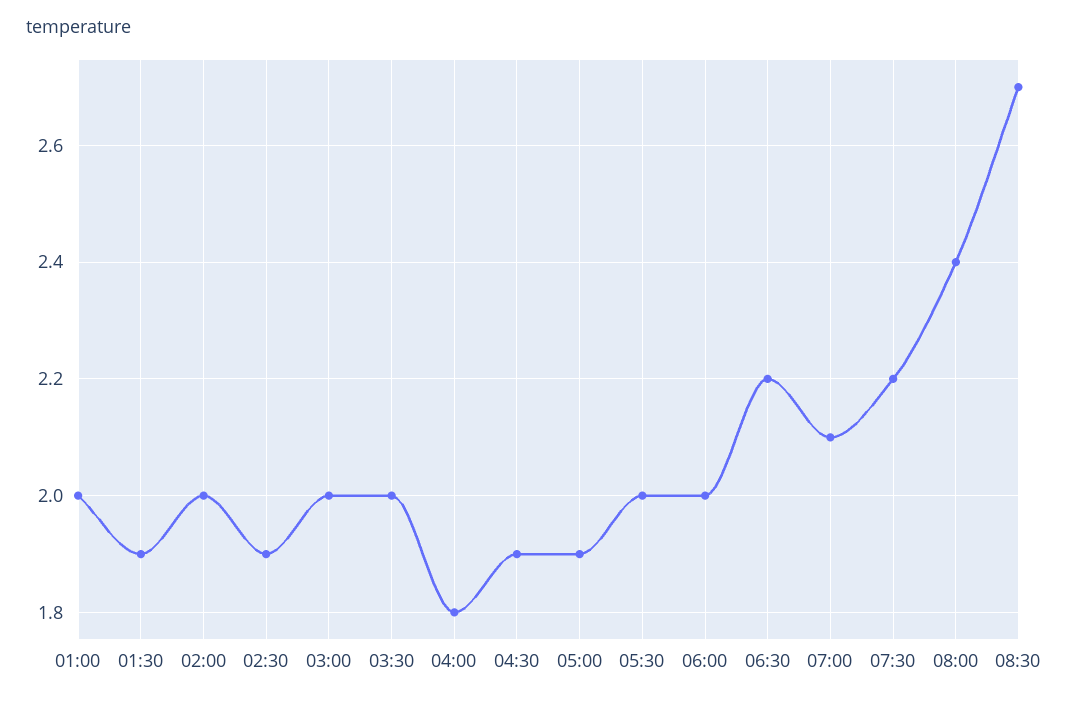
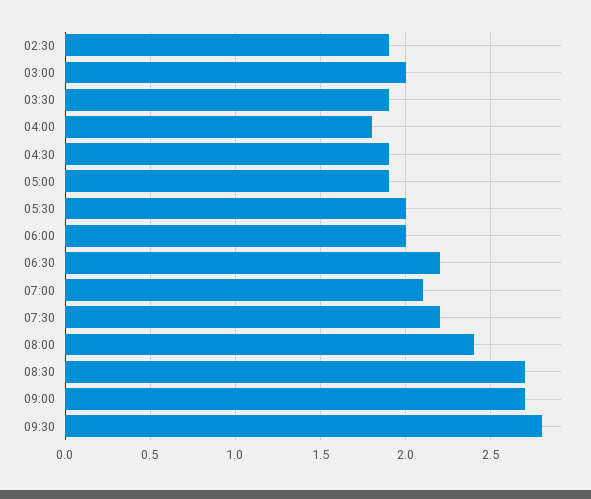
01:00: 2 -> none
01:30: 1.9 -> none
02:00: 2 -> none
03:30: 2 -> 1.9
09:00: none -> 2.7
09:30: none -> 2.8

